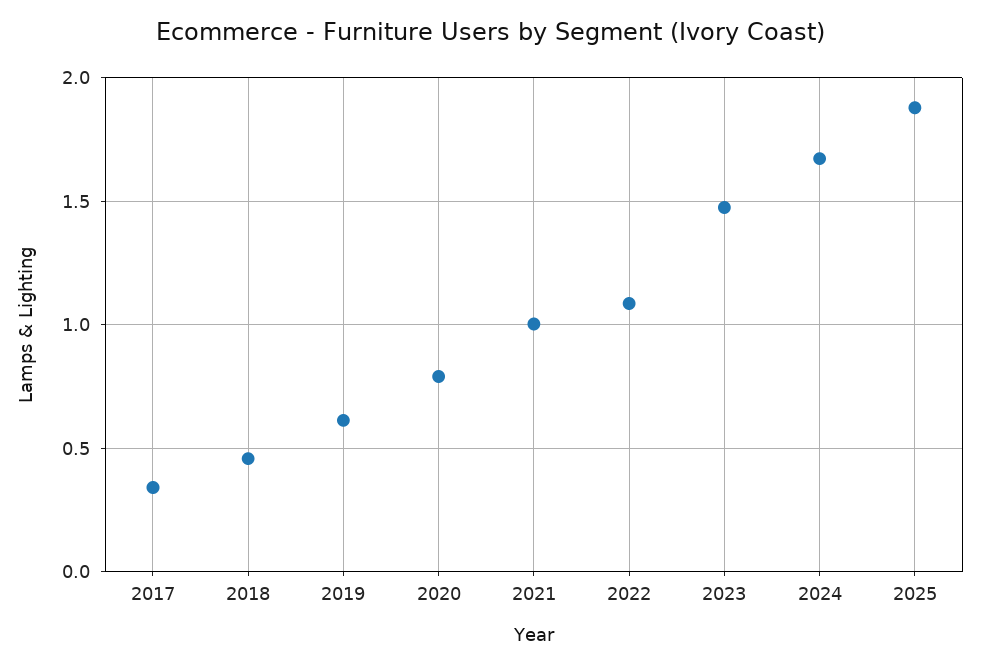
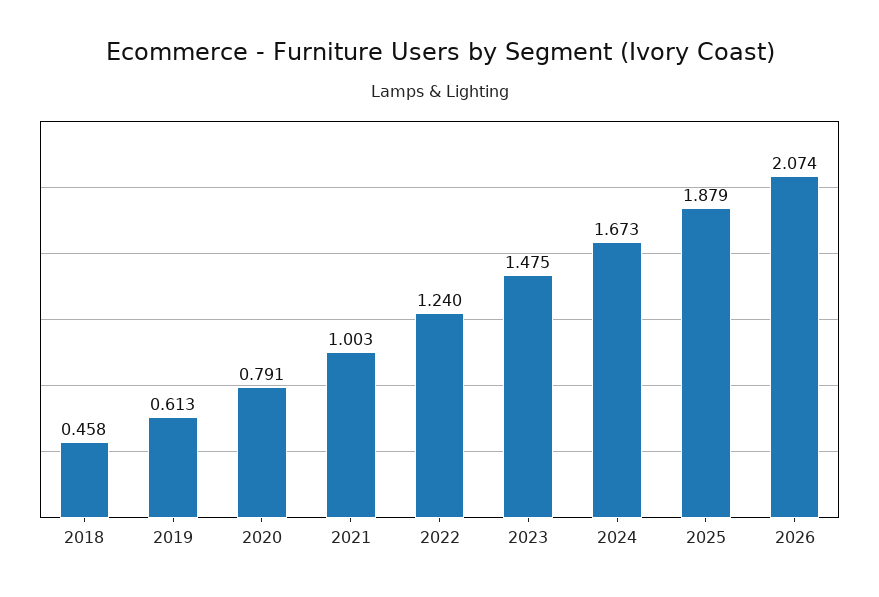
2017: 0.35 -> none
2022: 1.1 -> 1.24
2026: none -> 2.074

